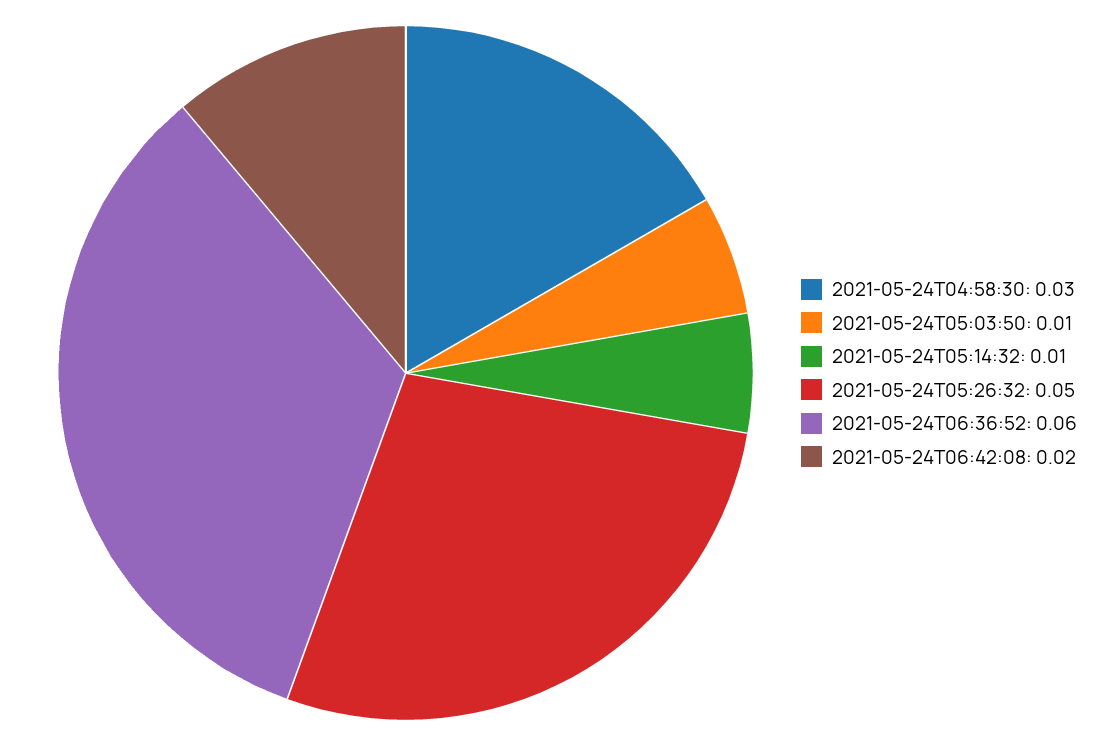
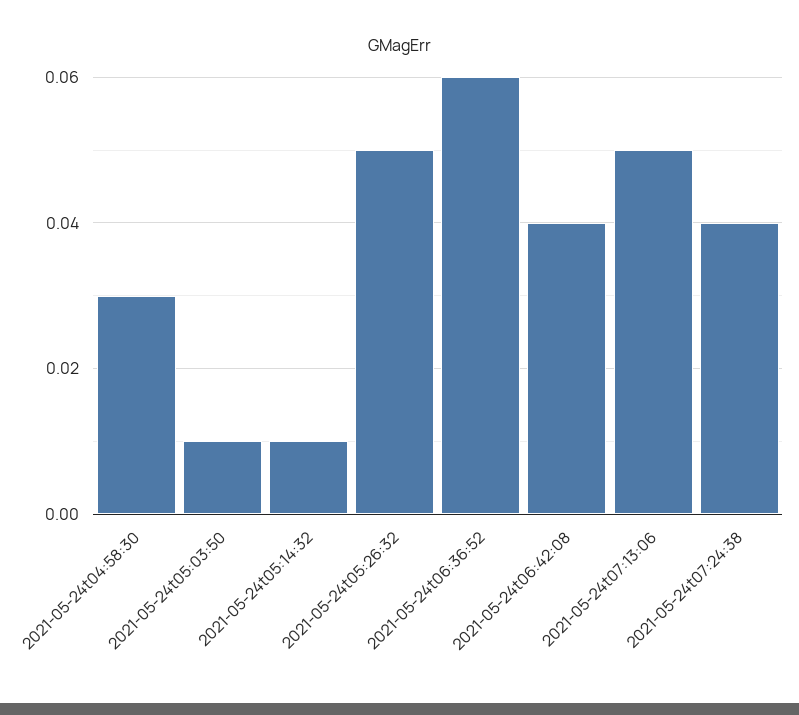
2021-05-24T06:42:08: 0.02 -> 0.04
2021-05-24t07:13:06: none -> 0.05
2021-05-24t07:24:38: none -> 0.04

